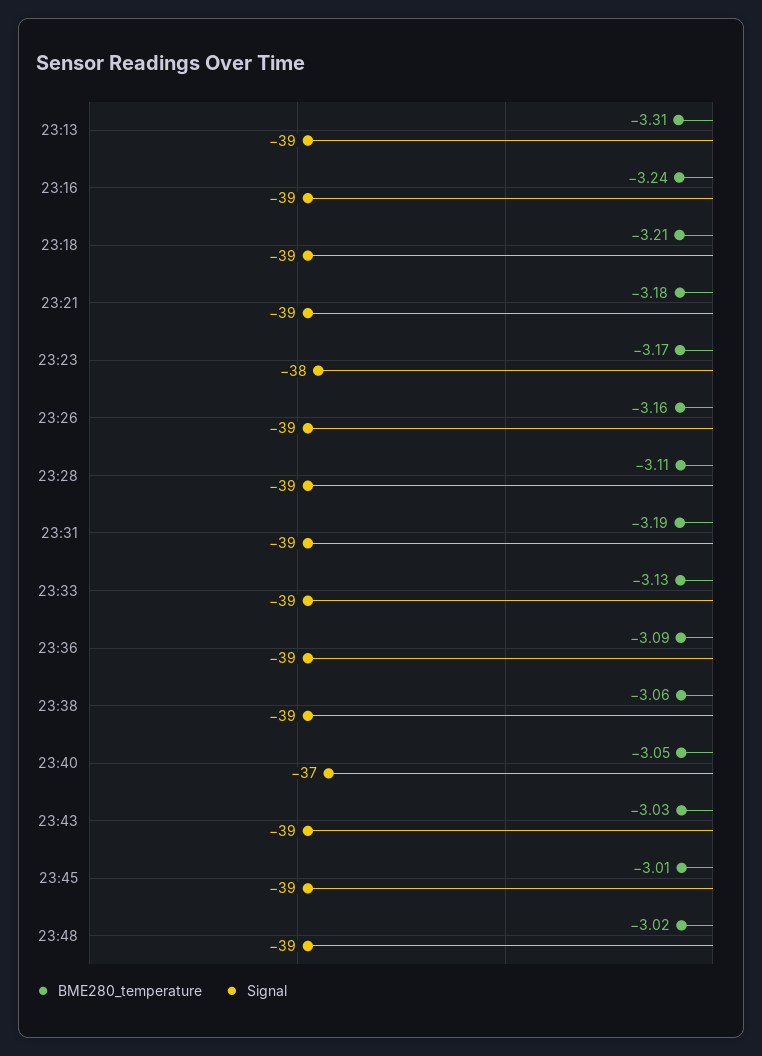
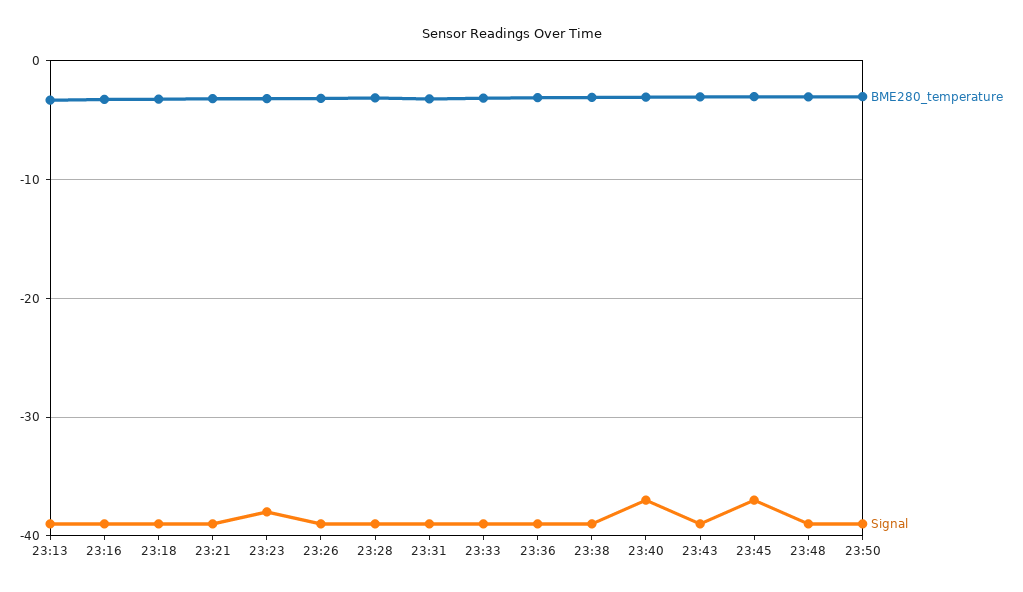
Signal, 23:45: -39 -> -37
BME280_temperature, 23:50: none -> -3
Signal, 23:50: none -> -39

